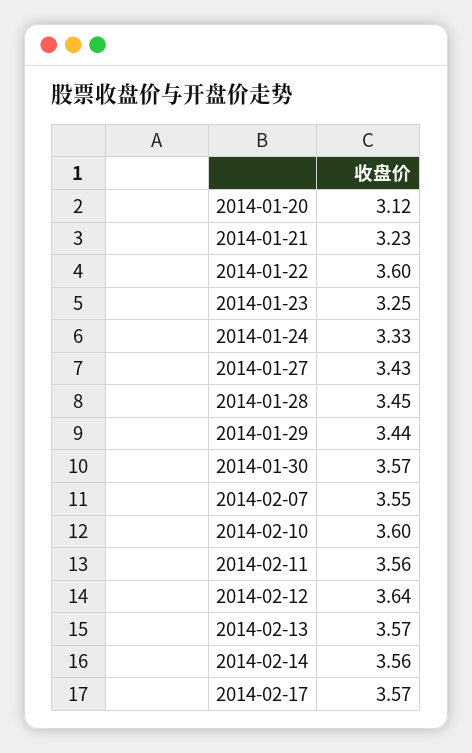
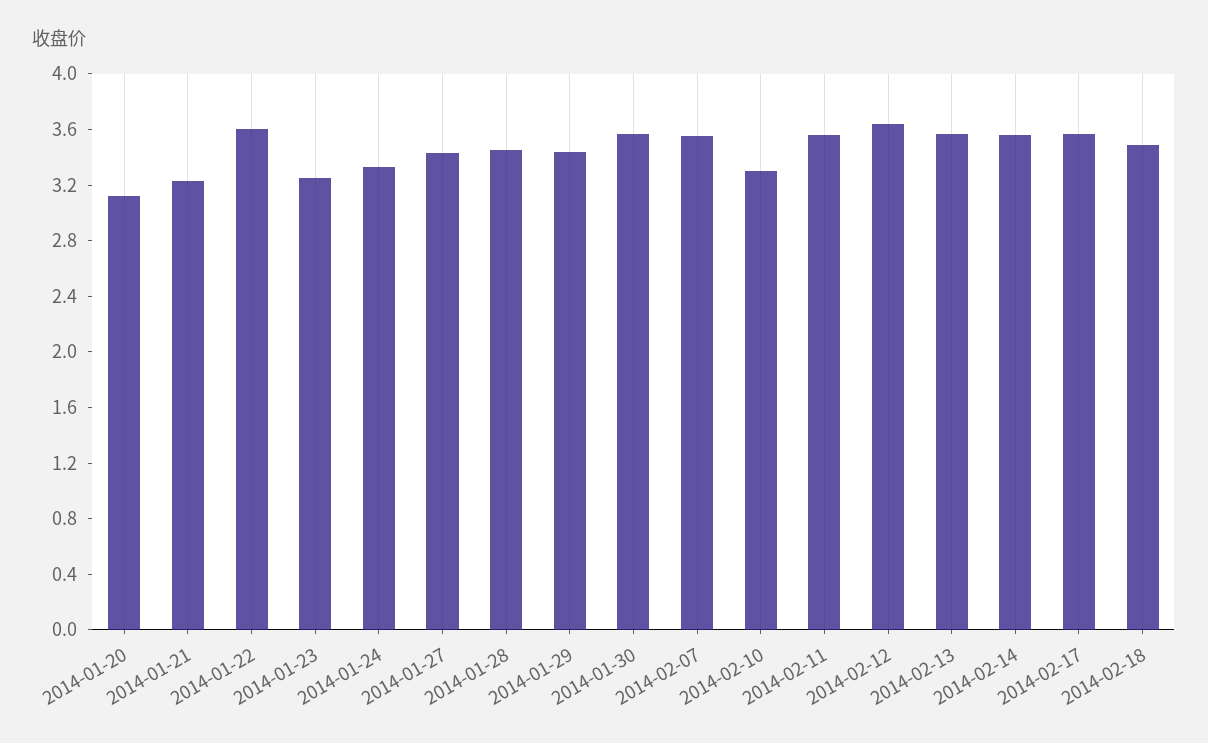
2014-02-10: 3.6 -> 3.3
2014-02-18: none -> 3.5

